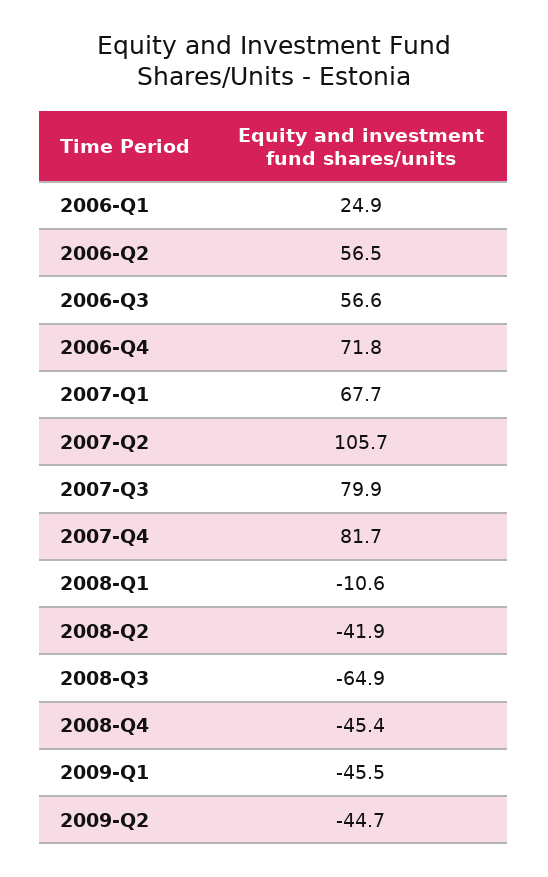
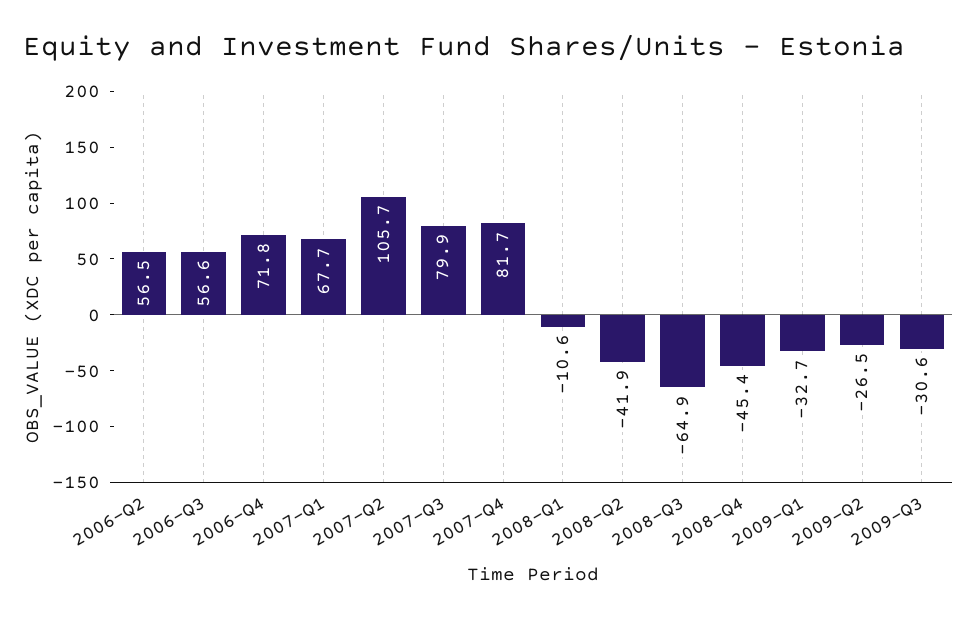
2006-Q1: 24.9 -> none
2009-Q1: -45.5 -> -32.7
2009-Q2: -44.7 -> -26.5
2009-Q3: none -> -30.6

